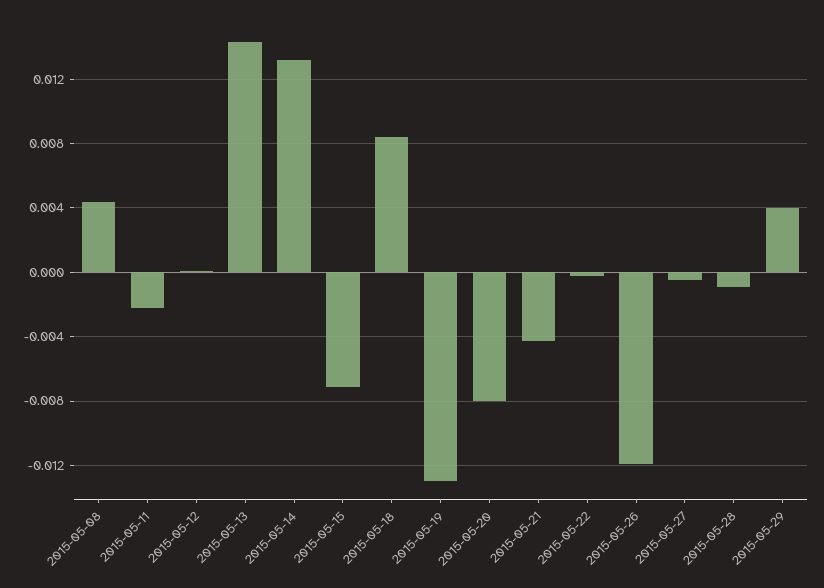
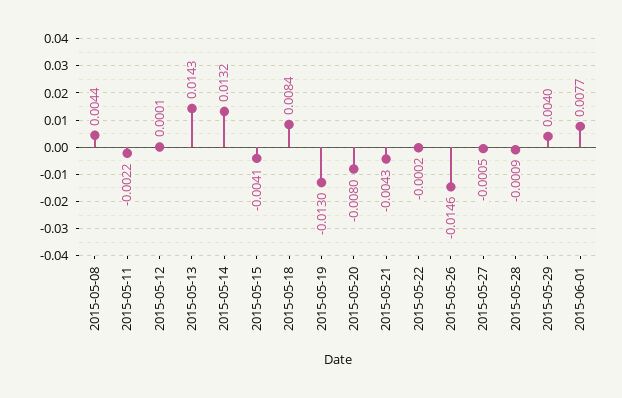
2015-05-15: -0.007 -> -0.0041
2015-05-26: -0.012 -> -0.0146
2015-06-01: none -> 0.0077

